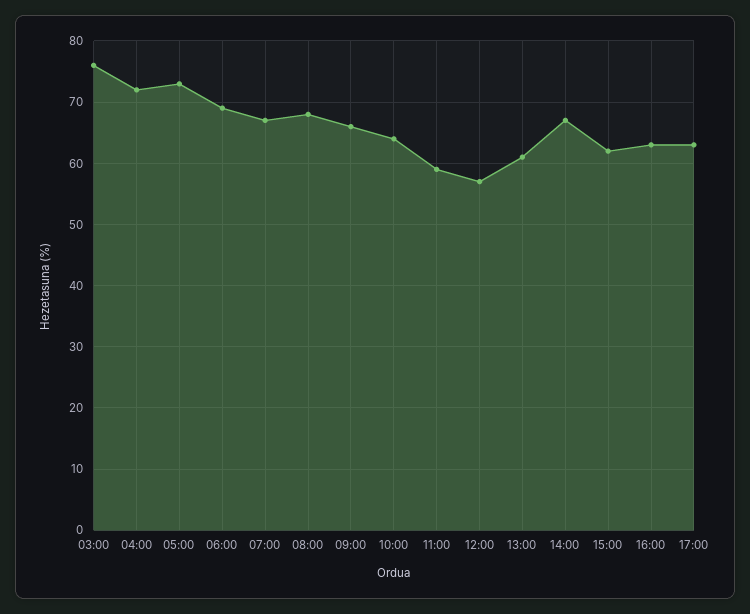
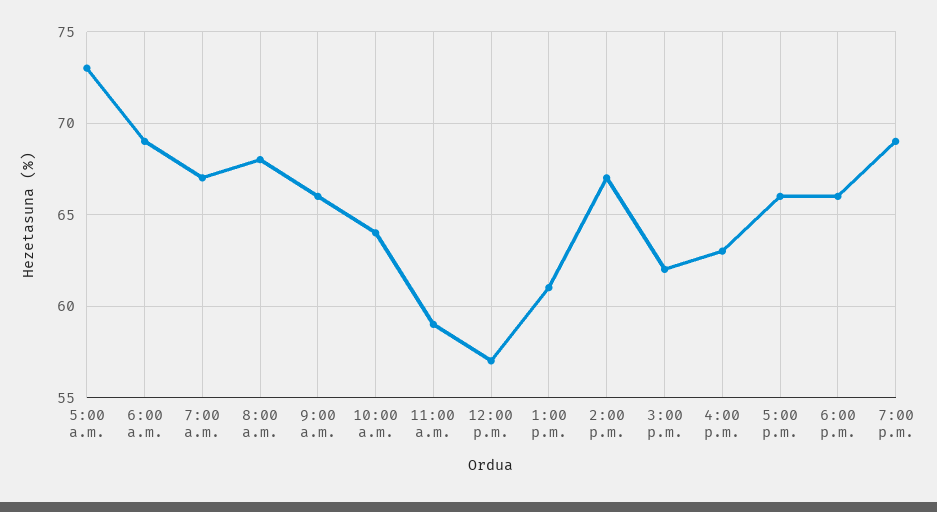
03:00: 76 -> none
04:00: 72 -> none
17:00: 63 -> 66
6:00 p.m.: none -> 66
7:00 p.m.: none -> 69

